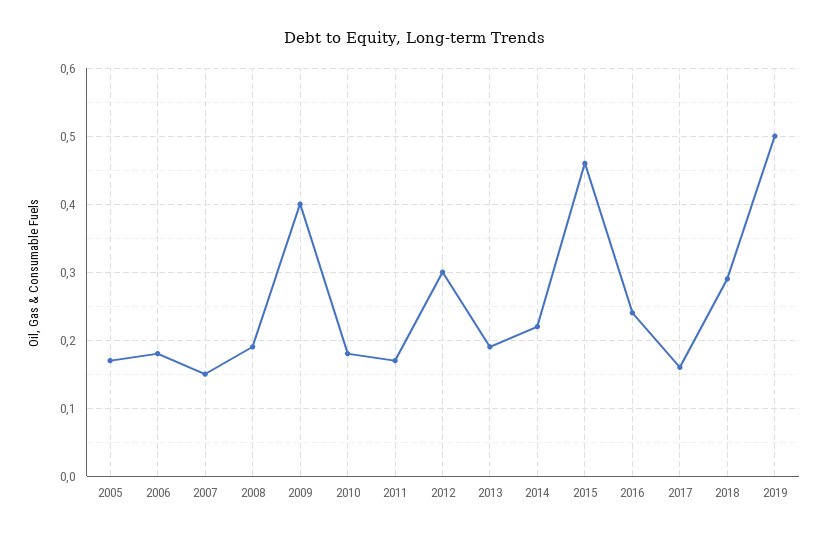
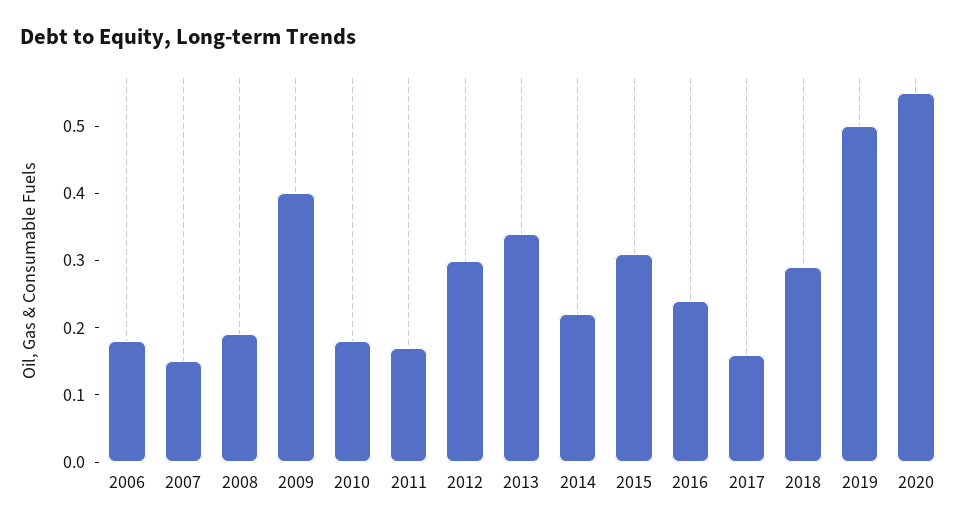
2005: 0.17 -> none
2013: 0.19 -> 0.35
2015: 0.46 -> 0.3
2020: none -> 0.55

